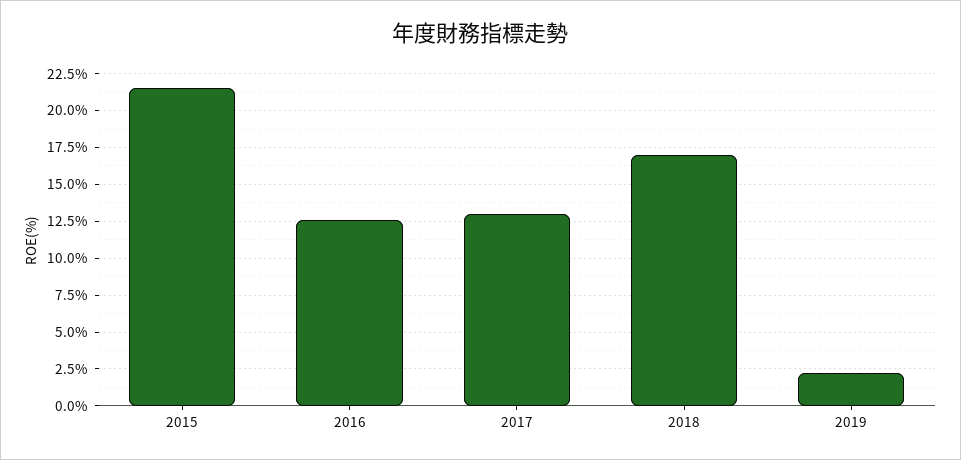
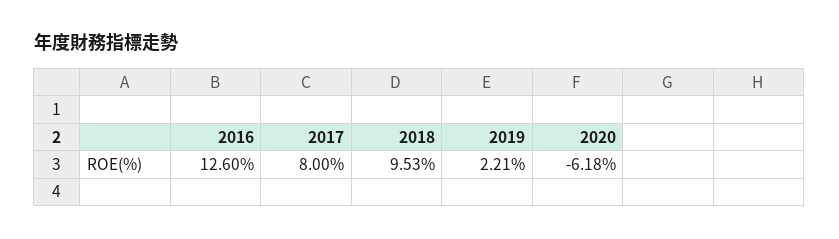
2015: 21.5 -> none
2017: 13 -> 8
2018: 17 -> 9.53
2020: none -> -6.18

